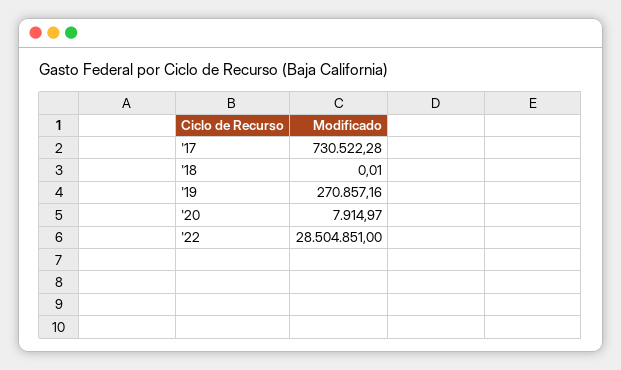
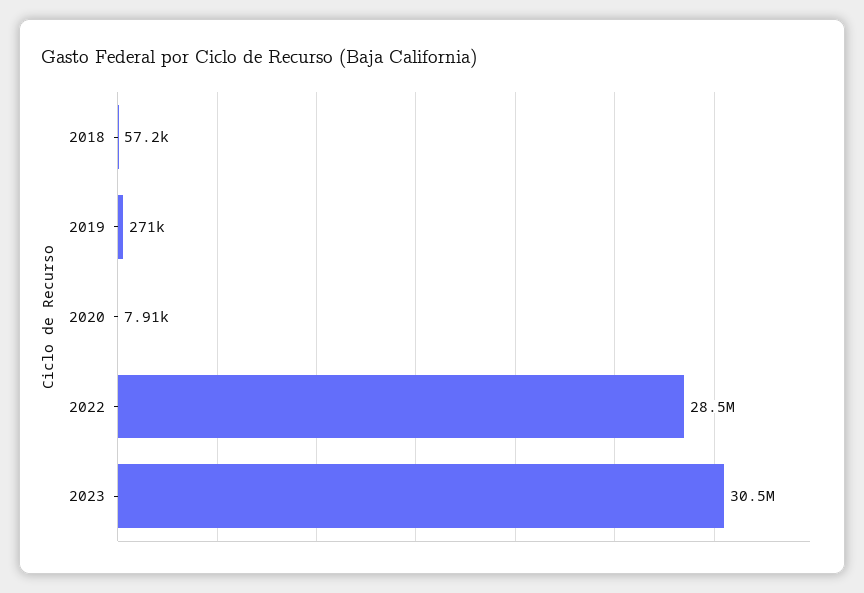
'17: 730522.28 -> none
'18: 0.01 -> 57200
2023: none -> 30500000

